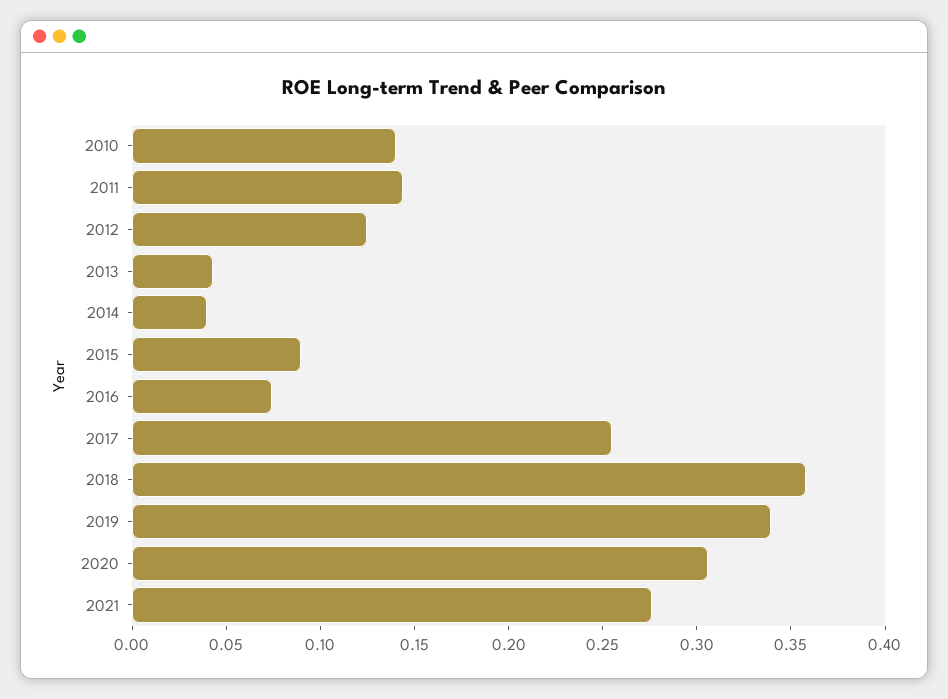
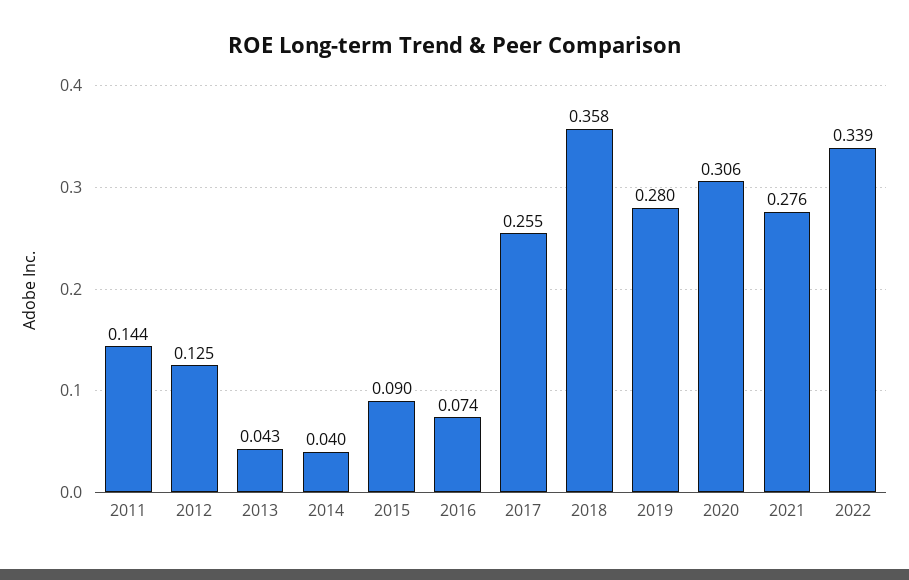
2010: 0.14 -> none
2019: 0.34 -> 0.28
2022: none -> 0.339

